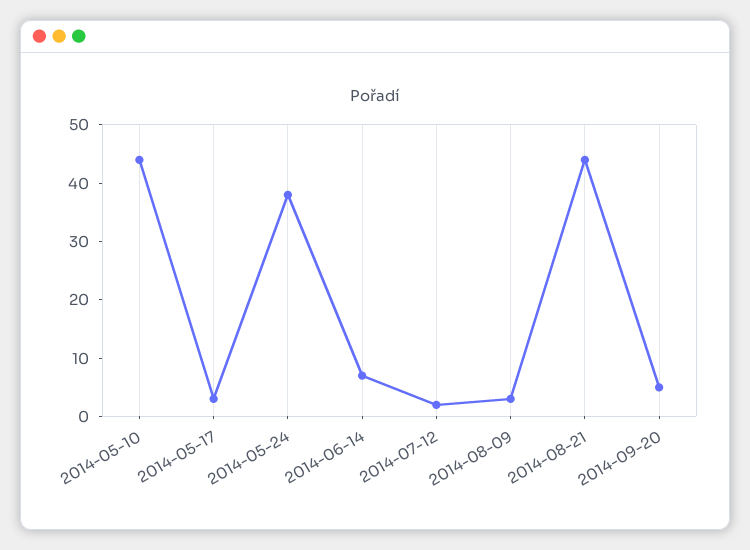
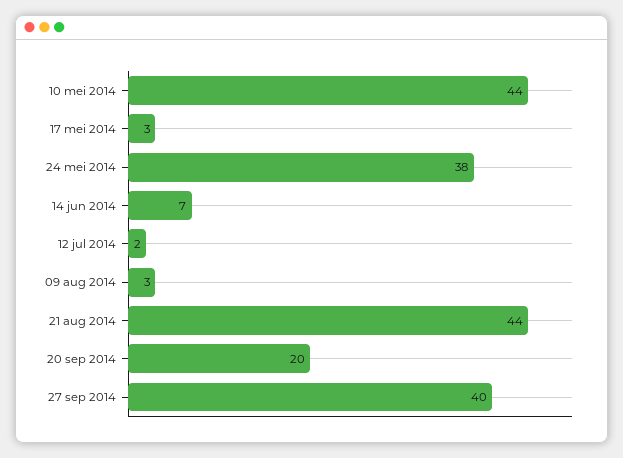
2014-09-20: 5 -> 20
27 sep 2014: none -> 40

